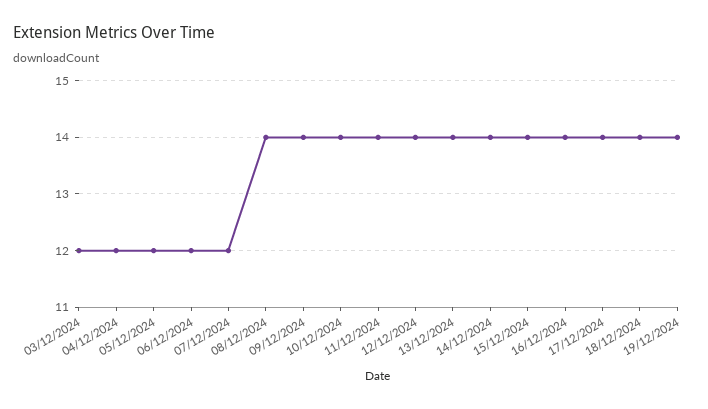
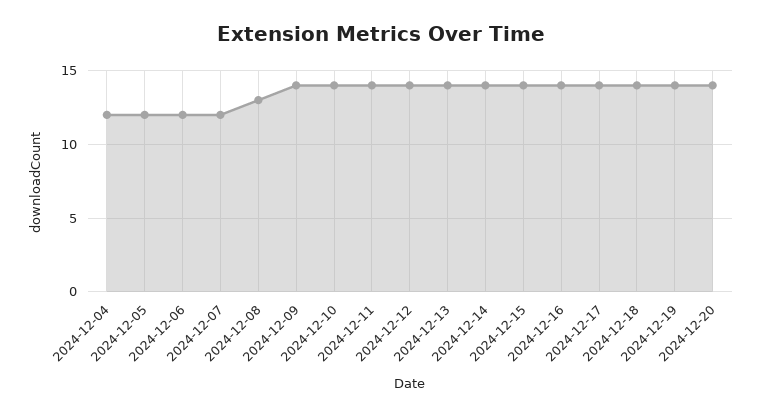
03/12/2024: 12 -> none
08/12/2024: 14 -> 13
2024-12-20: none -> 14

